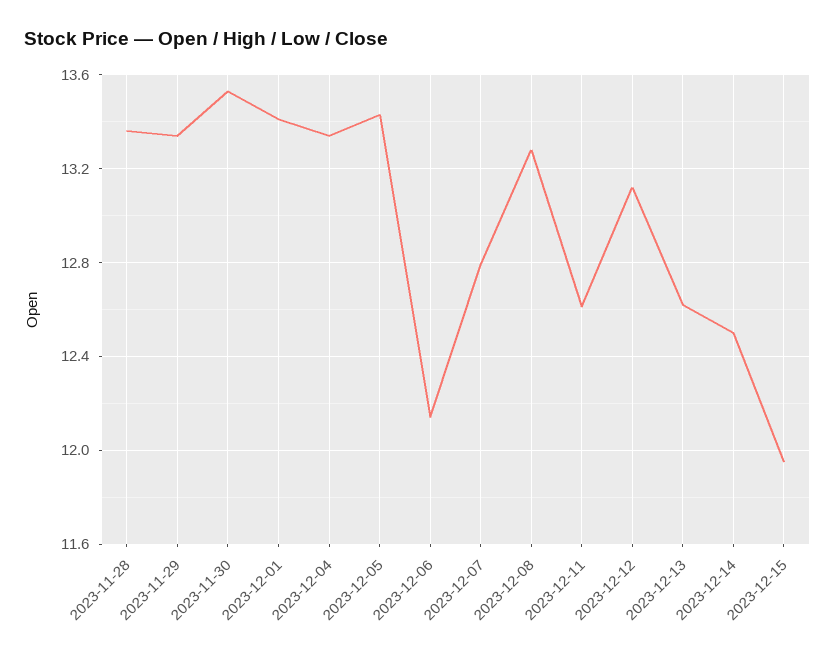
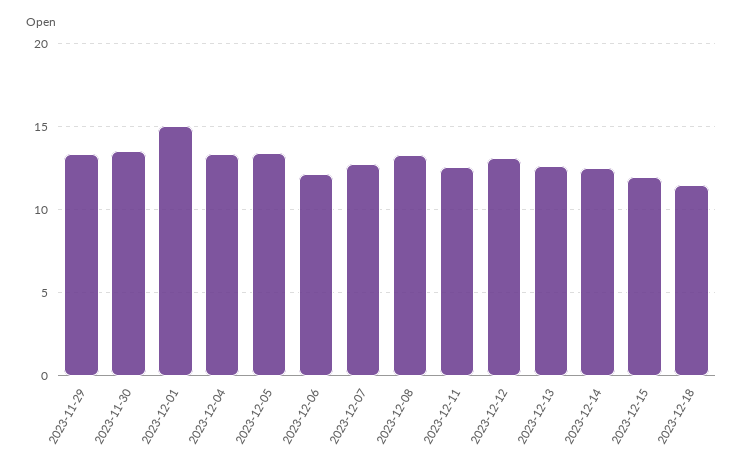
2023-11-28: 13.35 -> none
2023-12-01: 13.4 -> 15
2023-12-18: none -> 11.5

